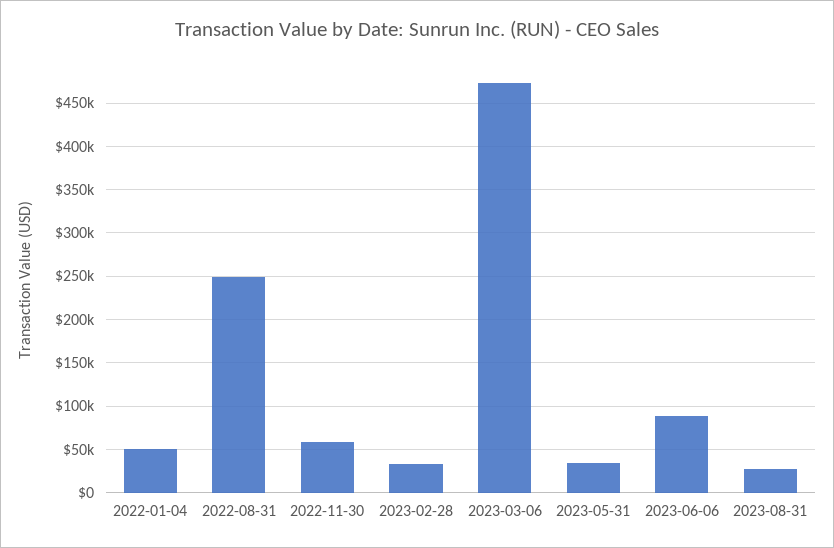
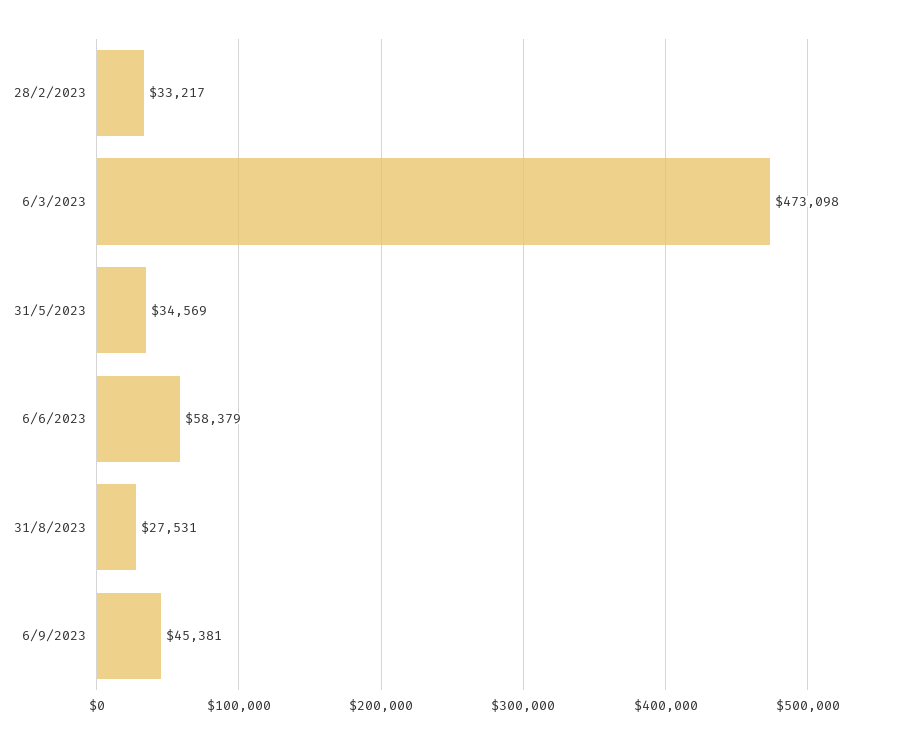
2022-01-04: 50000 -> none
2022-08-31: 250000 -> none
2022-11-30: 60000 -> none
2023-06-06: 90000 -> 58379
6/9/2023: none -> 45381

